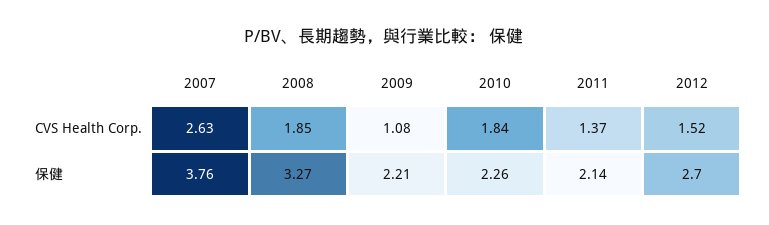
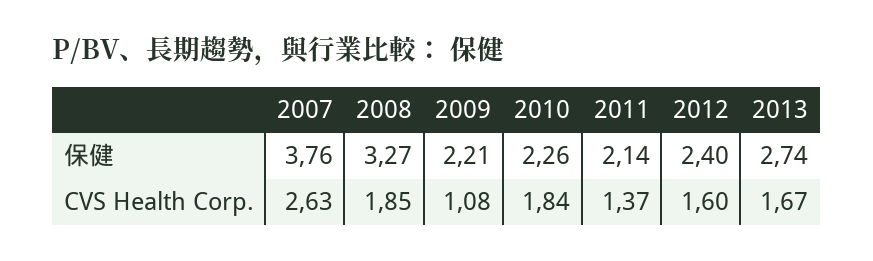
2012, CVS Health Corp.: 1.52 -> 1.6
2012, 保健: 2.7 -> 2.4
2013, 保健: none -> 2.74
2013, CVS Health Corp.: none -> 1.67

